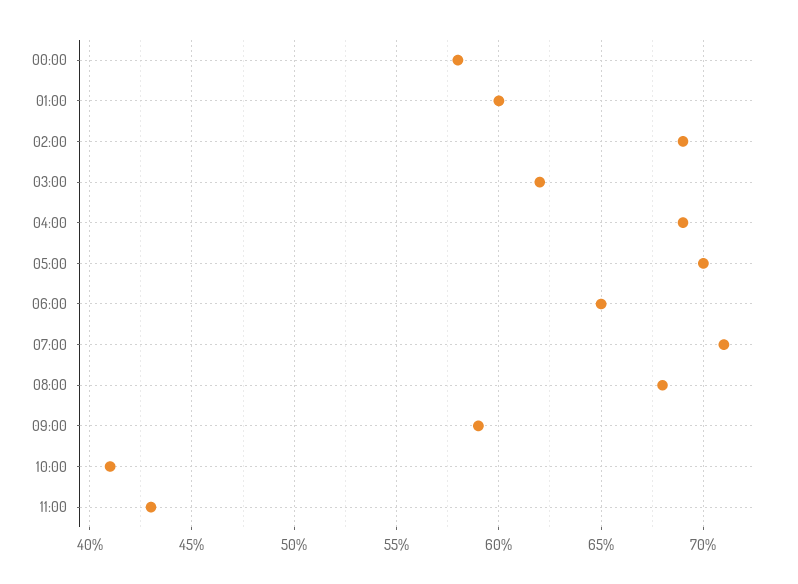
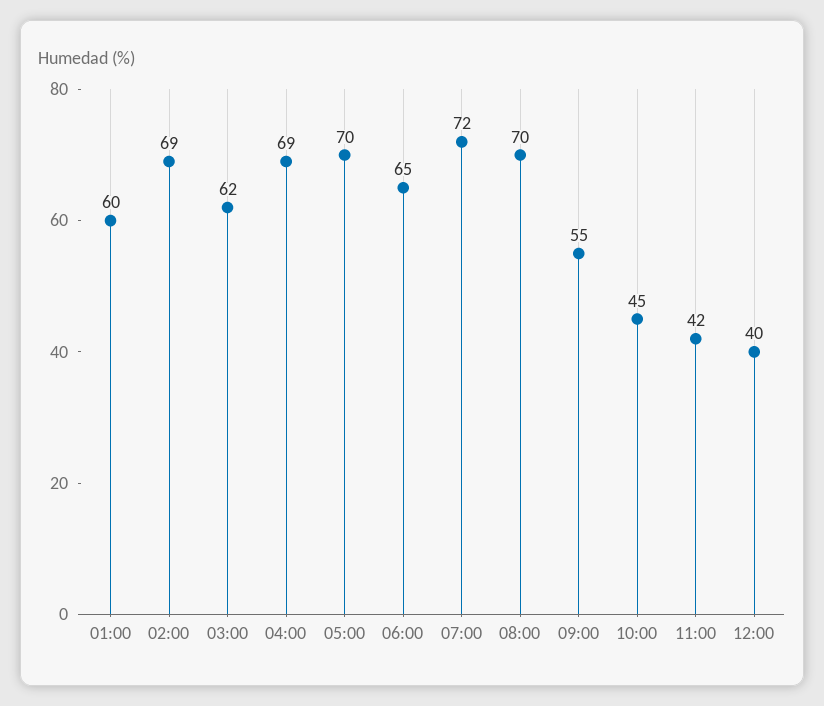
00:00: 58 -> none
07:00: 71 -> 72
08:00: 68 -> 70
09:00: 59 -> 55
10:00: 41 -> 45
11:00: 43 -> 42
12:00: none -> 40

